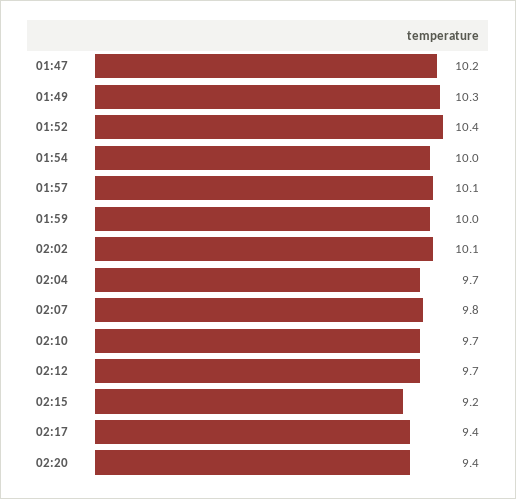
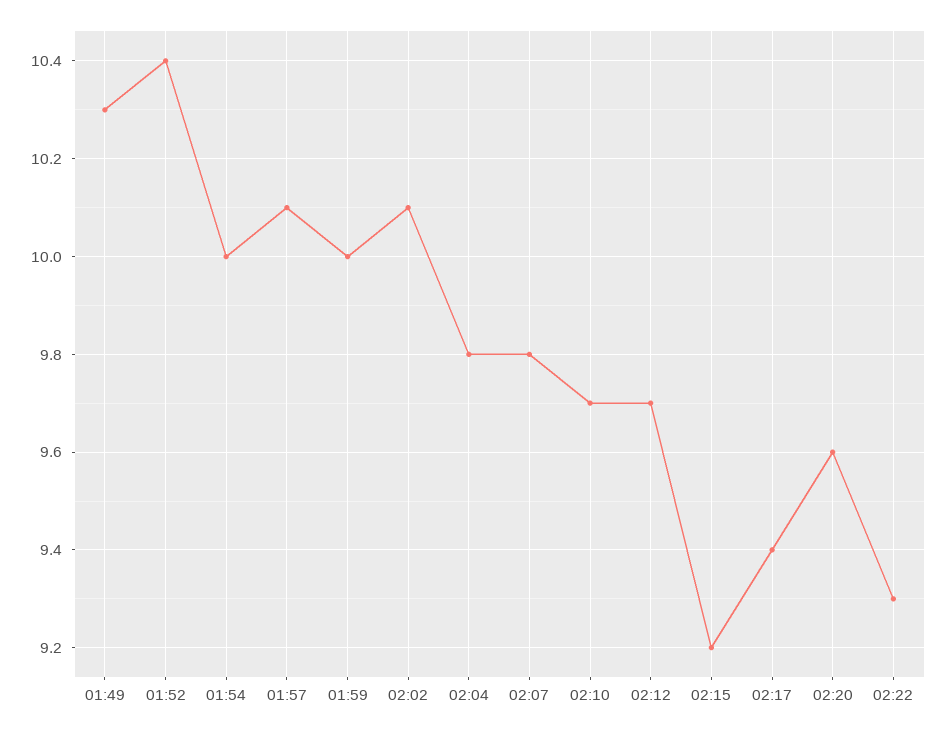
01:47: 10.2 -> none
02:04: 9.7 -> 9.8
02:20: 9.4 -> 9.6
02:22: none -> 9.3

